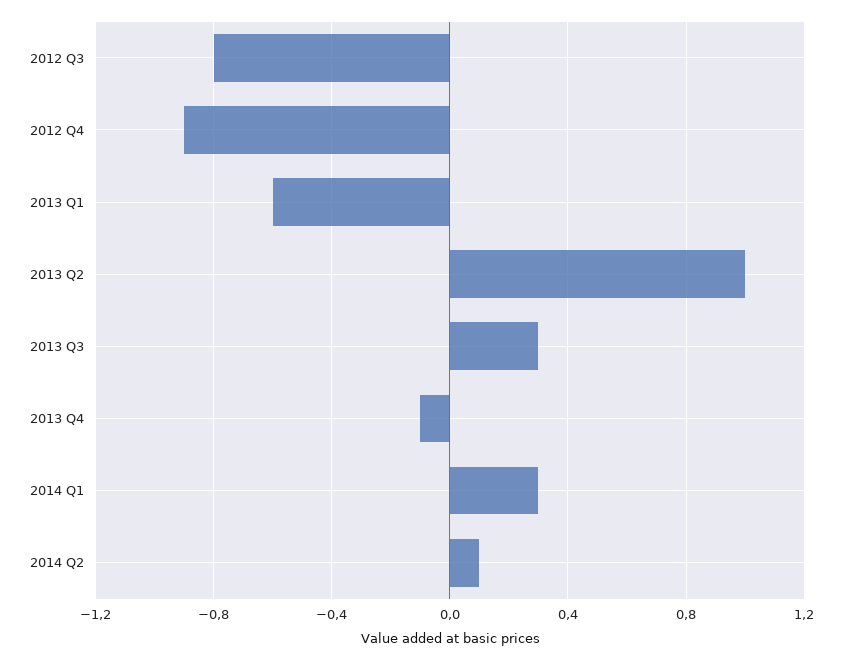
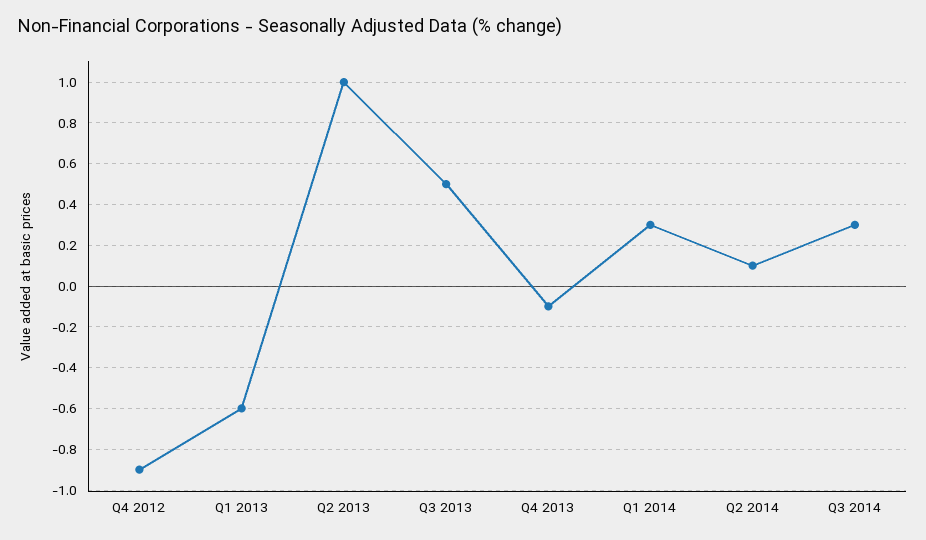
2012 Q3: -0.8 -> none
2013 Q3: 0.3 -> 0.5
Q3 2014: none -> 0.3

